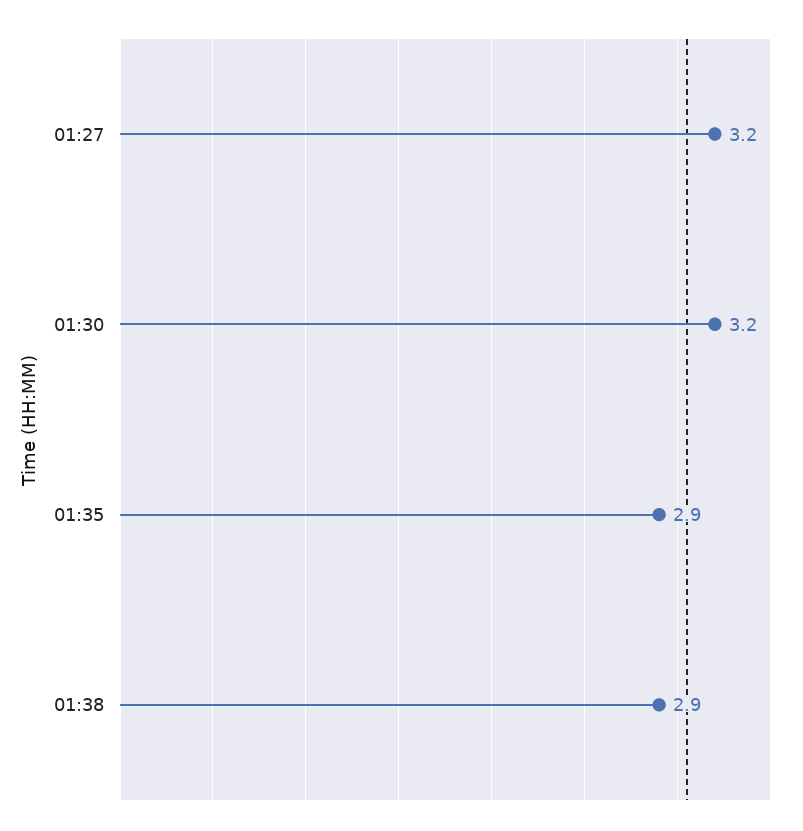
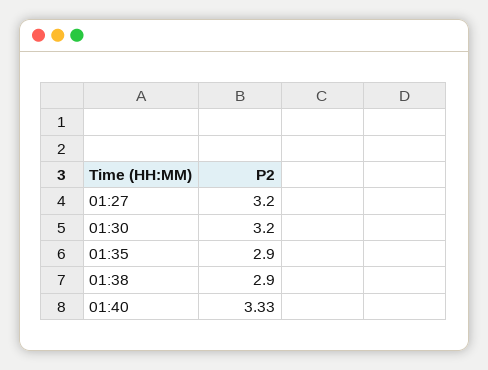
01:40: none -> 3.33

